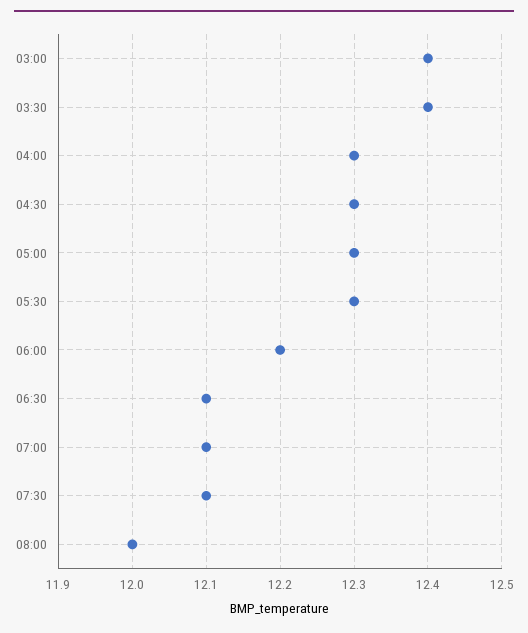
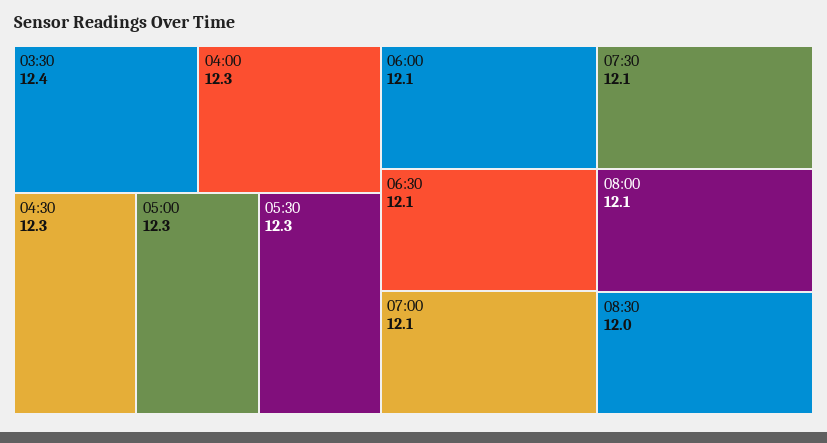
03:00: 12.4 -> none
06:00: 12.2 -> 12.1
08:00: 12 -> 12.1
08:30: none -> 12

